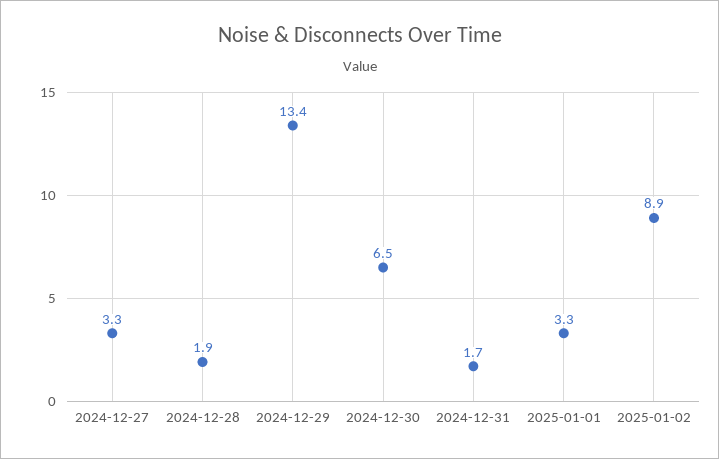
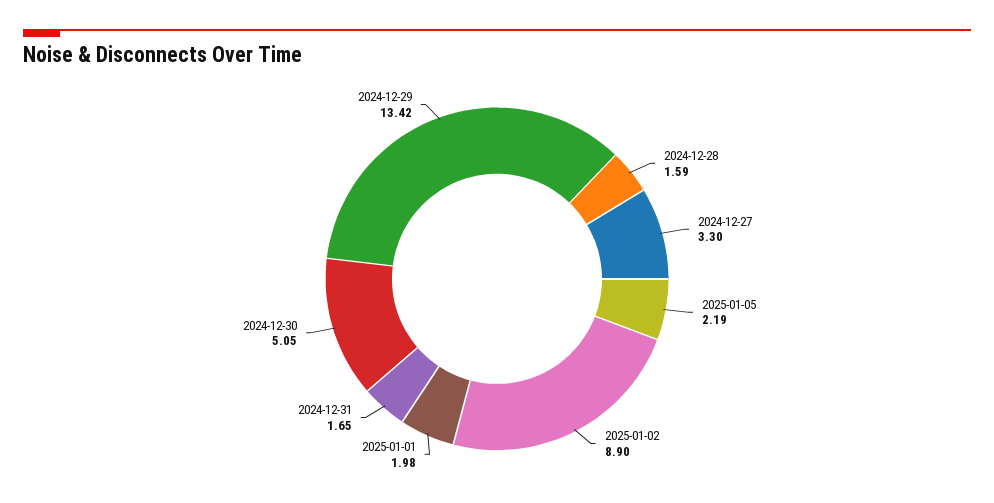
2024-12-28: 1.9 -> 1.59
2024-12-30: 6.5 -> 5.05
2025-01-01: 3.3 -> 1.98
2025-01-05: none -> 2.19

